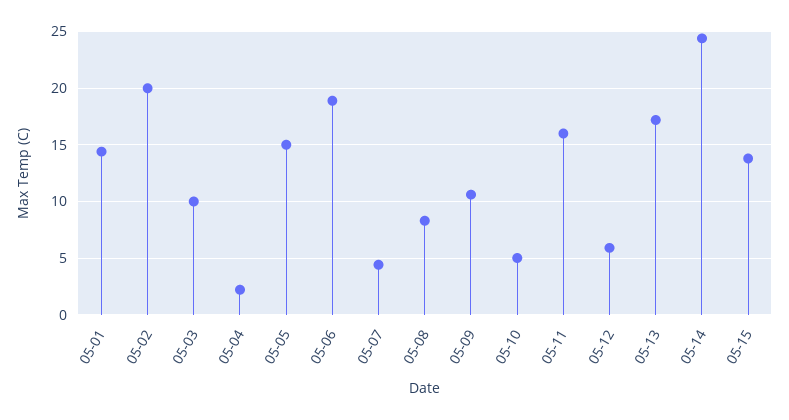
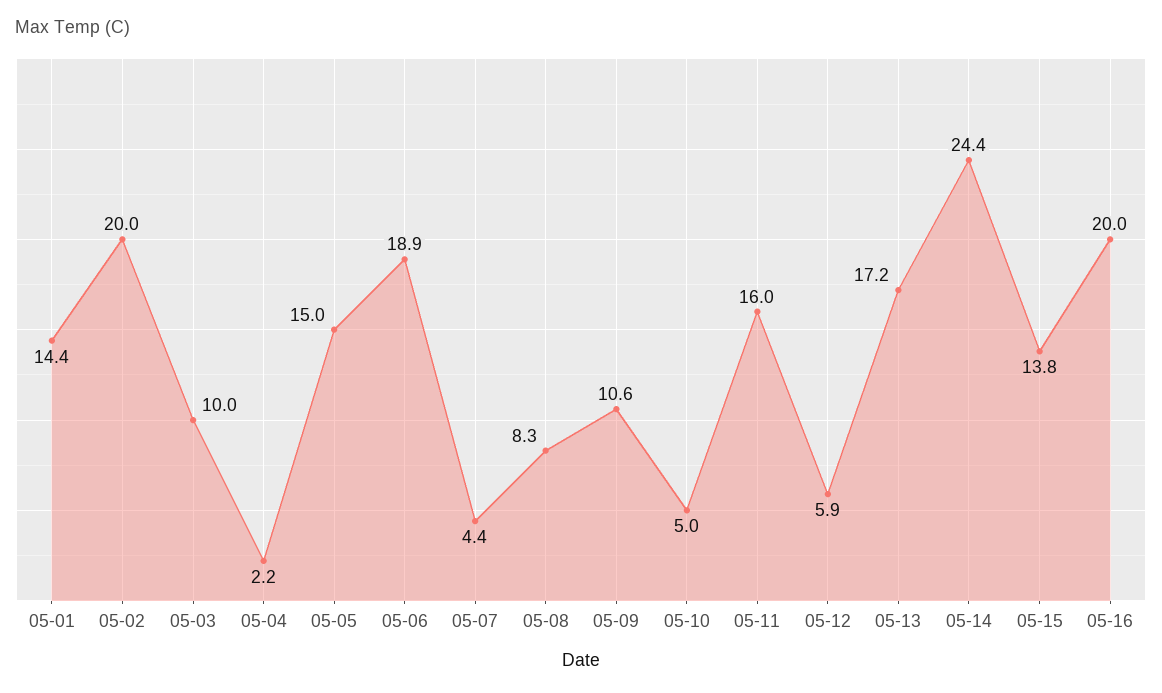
05-16: none -> 20

